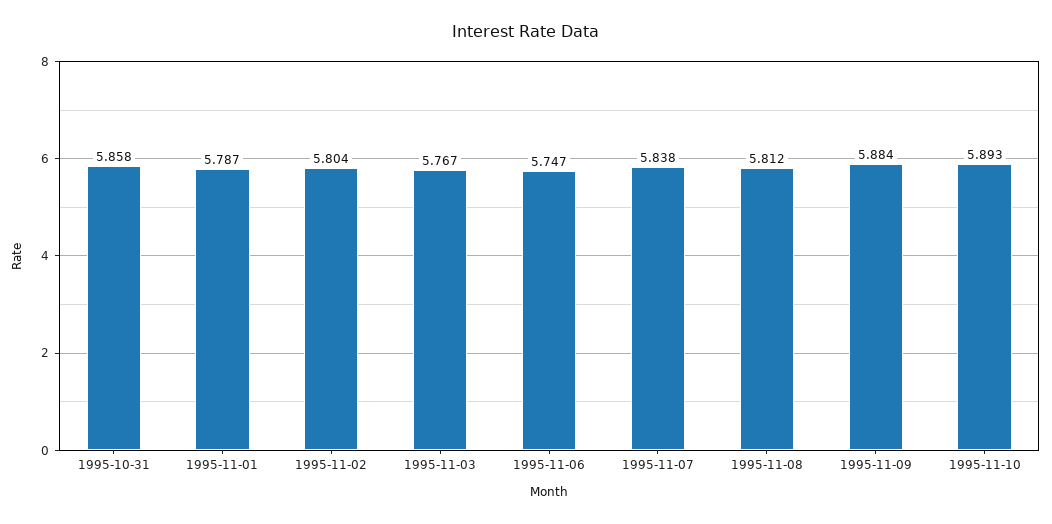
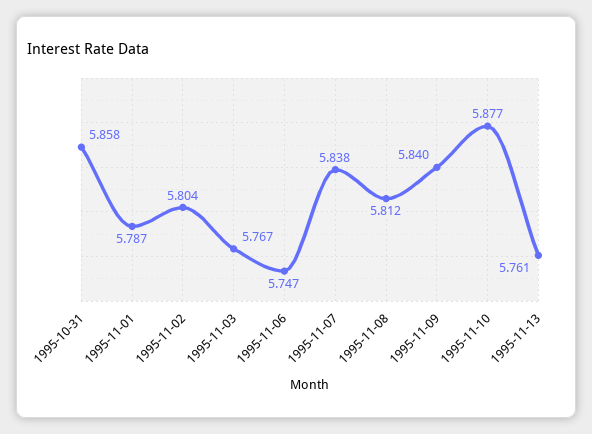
1995-11-09: 5.884 -> 5.84
1995-11-10: 5.893 -> 5.877
1995-11-13: none -> 5.761

